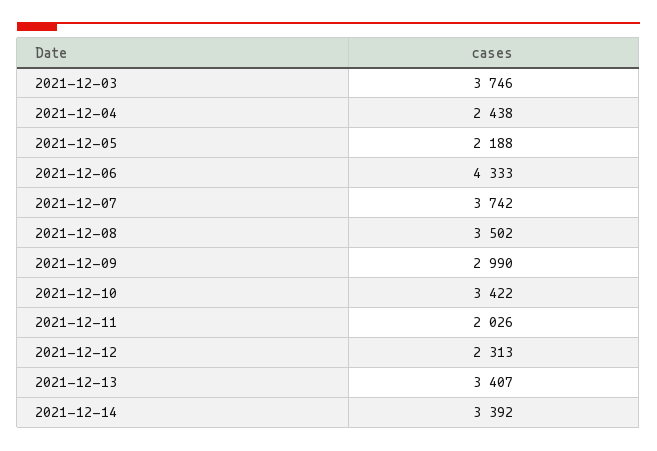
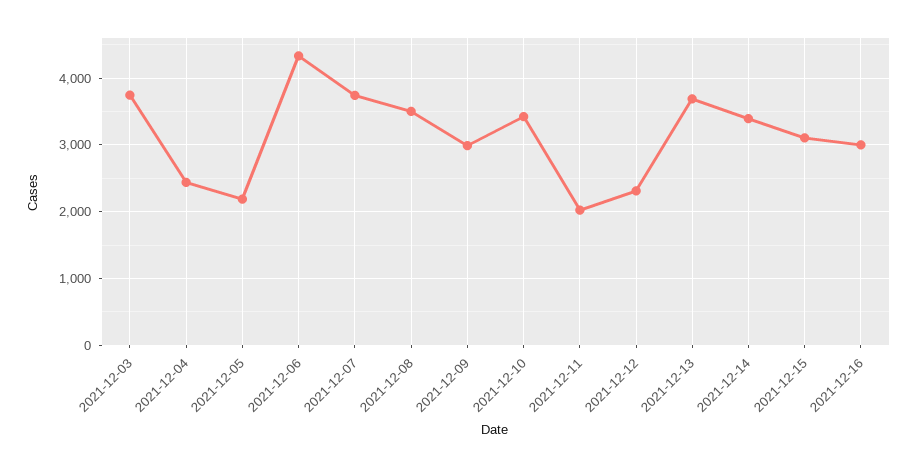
2021-12-13: 3407 -> 3700
2021-12-15: none -> 3100
2021-12-16: none -> 3000

